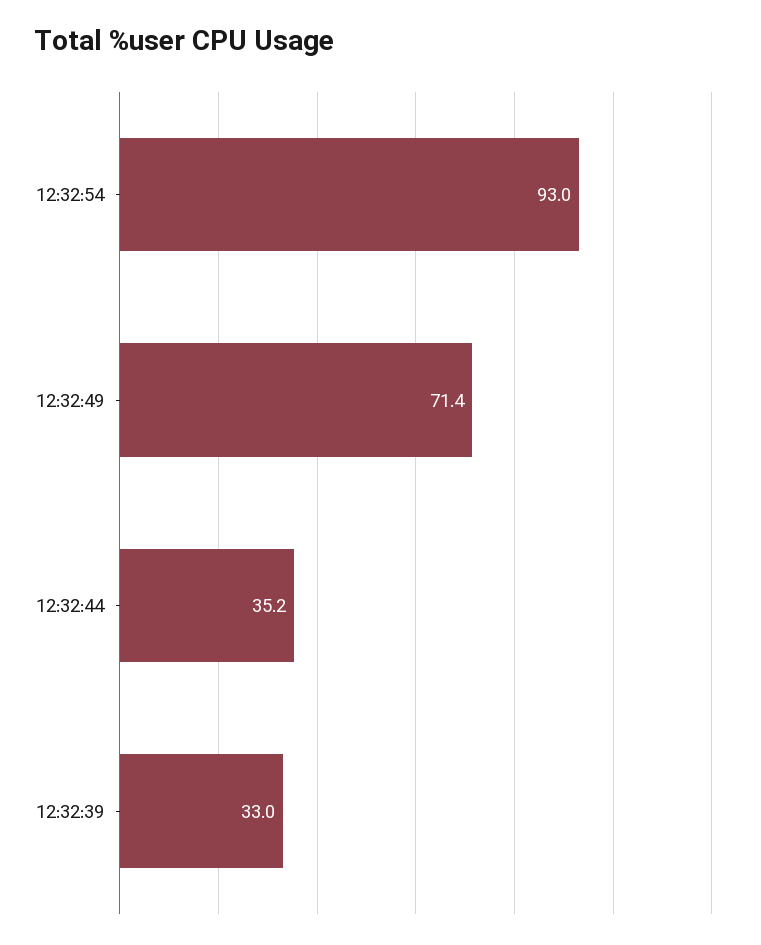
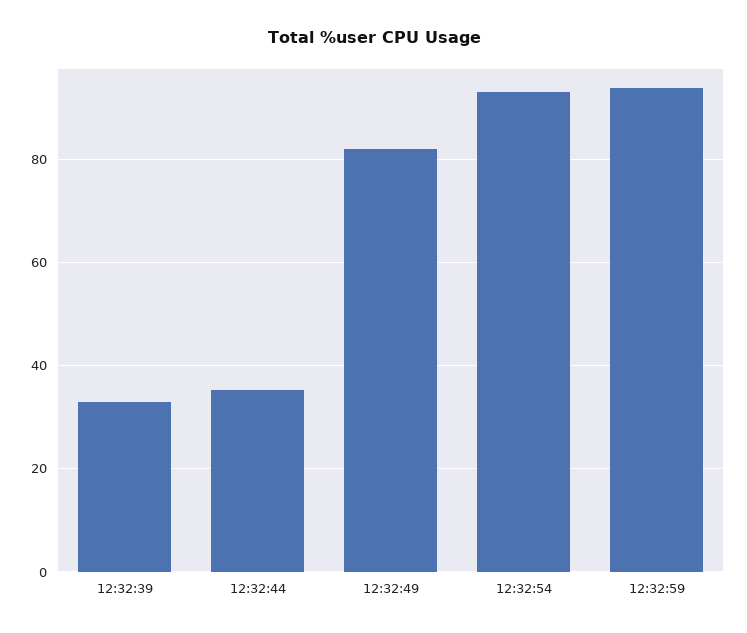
12:32:49: 71.4 -> 82
12:32:59: none -> 94

